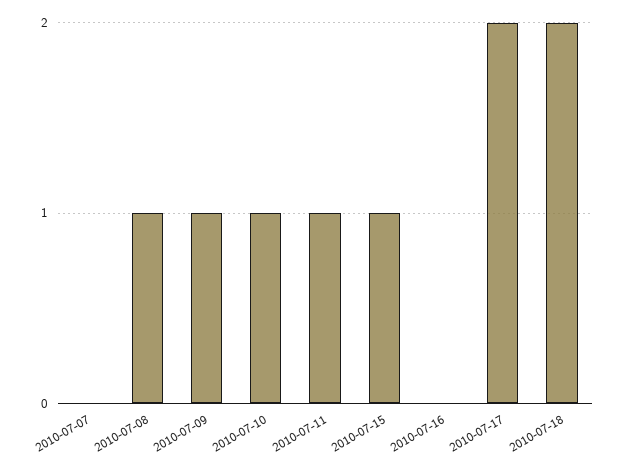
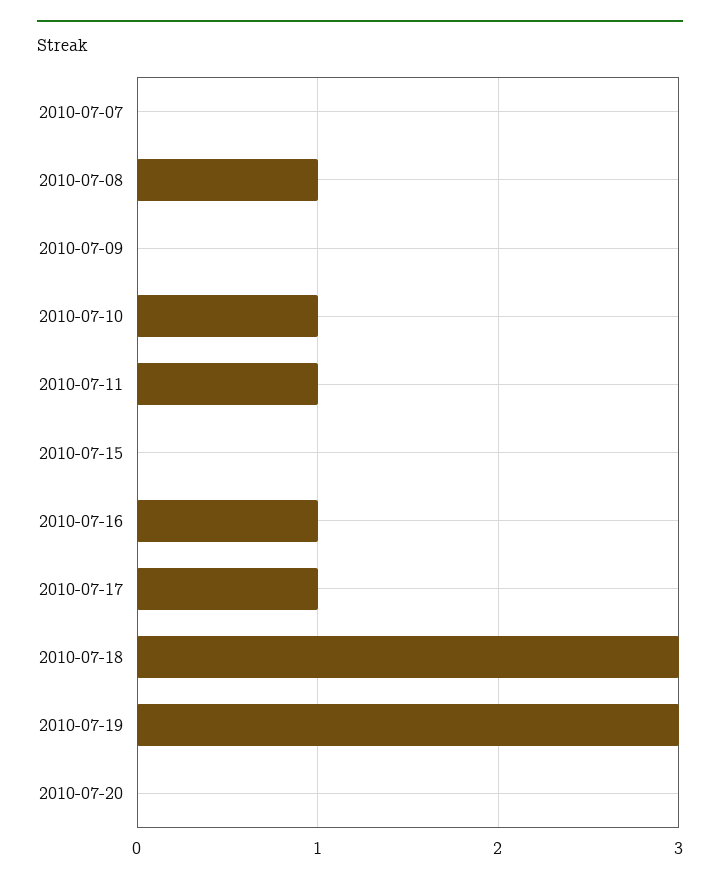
2010-07-09: 1 -> 0
2010-07-15: 1 -> 0
2010-07-16: 0 -> 1
2010-07-17: 2 -> 1
2010-07-18: 2 -> 3
2010-07-19: none -> 3
2010-07-20: none -> 0

